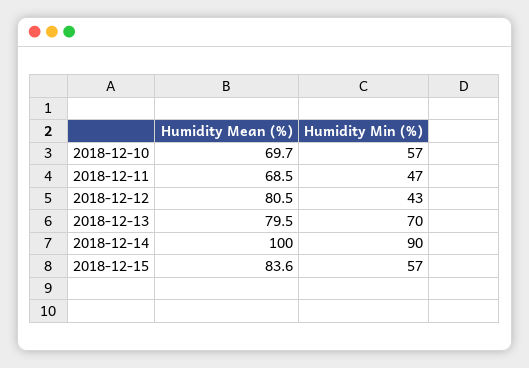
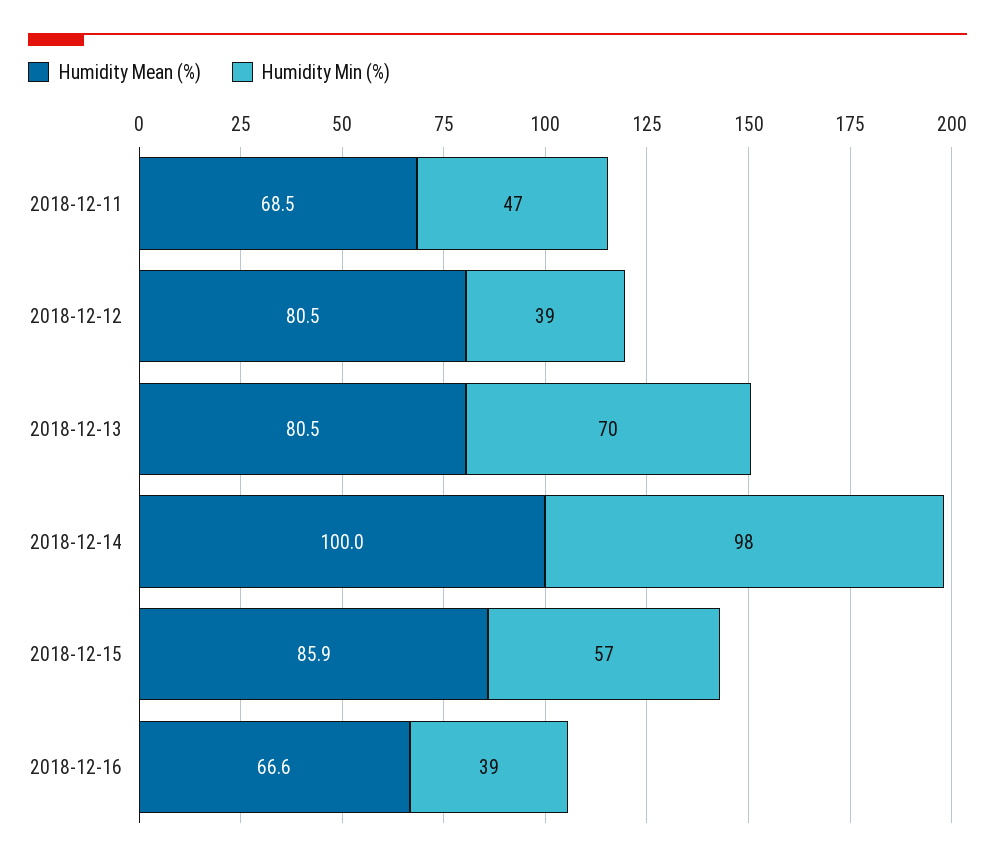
Humidity Mean (%), 2018-12-10: 69.7 -> none
Humidity Min (%), 2018-12-10: 57 -> none
Humidity Min (%), 2018-12-12: 43 -> 39
Humidity Mean (%), 2018-12-13: 79.5 -> 80.5
Humidity Min (%), 2018-12-14: 90 -> 98
Humidity Mean (%), 2018-12-15: 83.6 -> 85.9
Humidity Mean (%), 2018-12-16: none -> 66.6
Humidity Min (%), 2018-12-16: none -> 39

